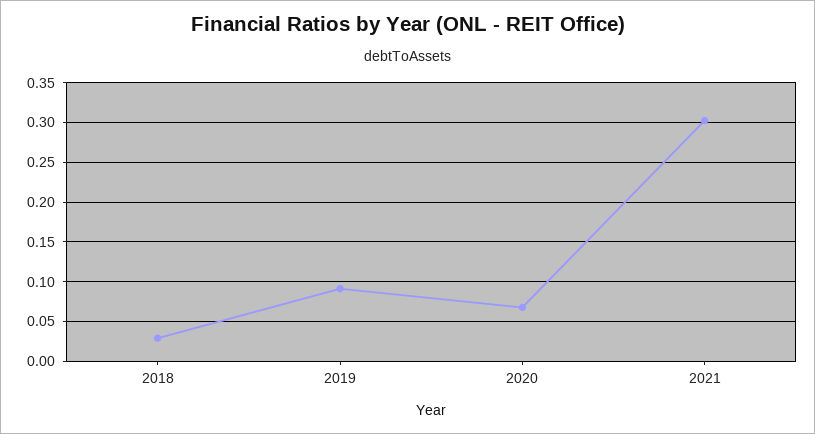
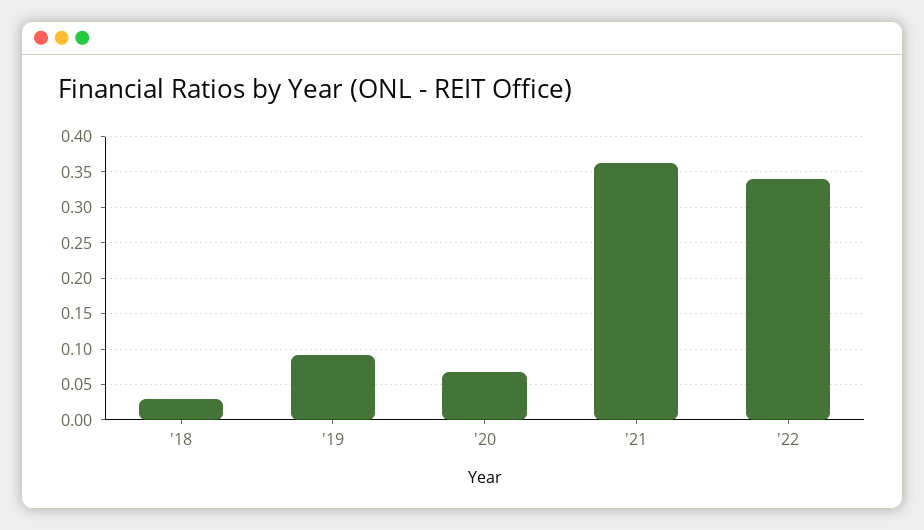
2021: 0.3 -> 0.36
'22: none -> 0.34

